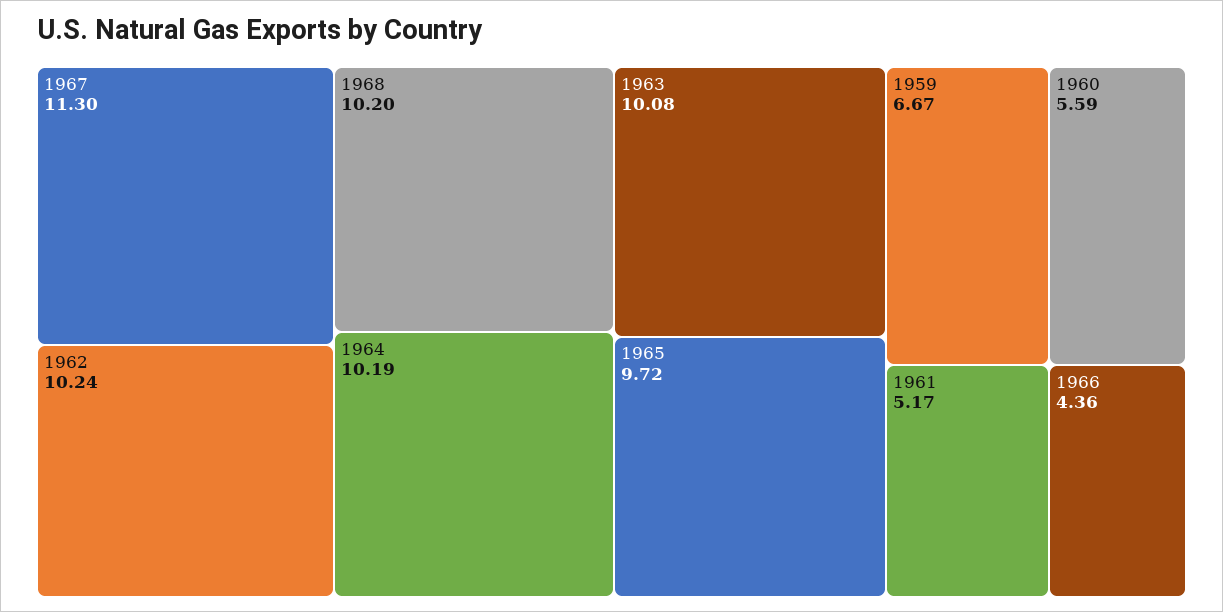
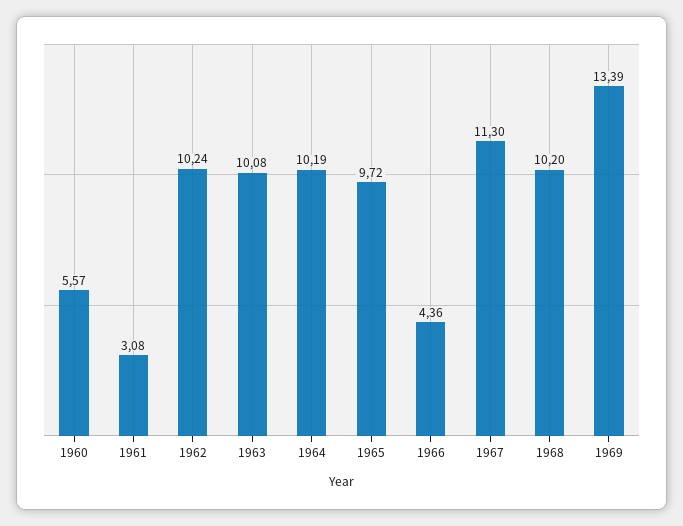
1959: 6.67 -> none
1960: 5.59 -> 5.57
1961: 5.17 -> 3.08
1969: none -> 13.39

